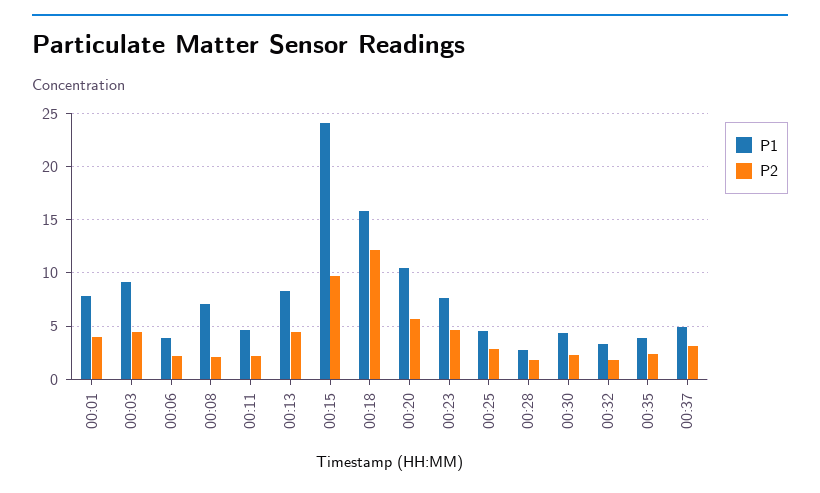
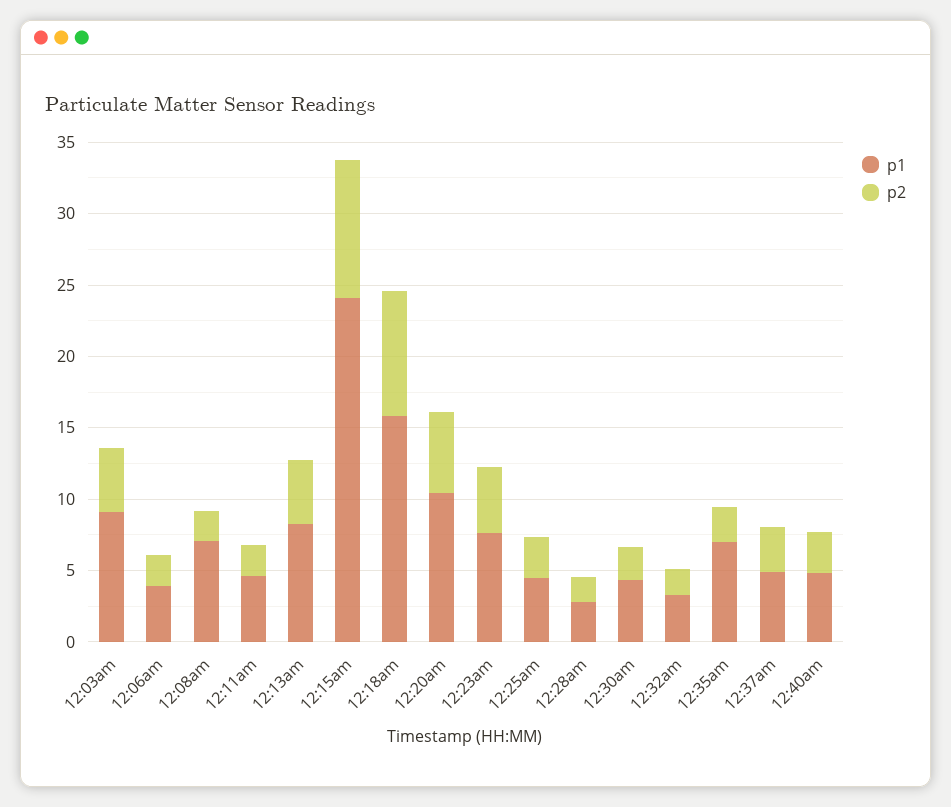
P1, 00:01: 8 -> none
P2, 00:01: 4 -> none
P2, 00:18: 12 -> 9
P1, 00:35: 4 -> 7
P1, 12:40am: none -> 5
P2, 12:40am: none -> 3

